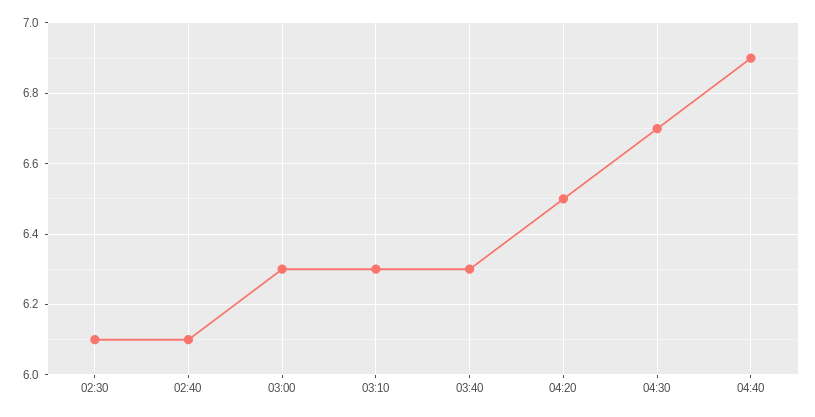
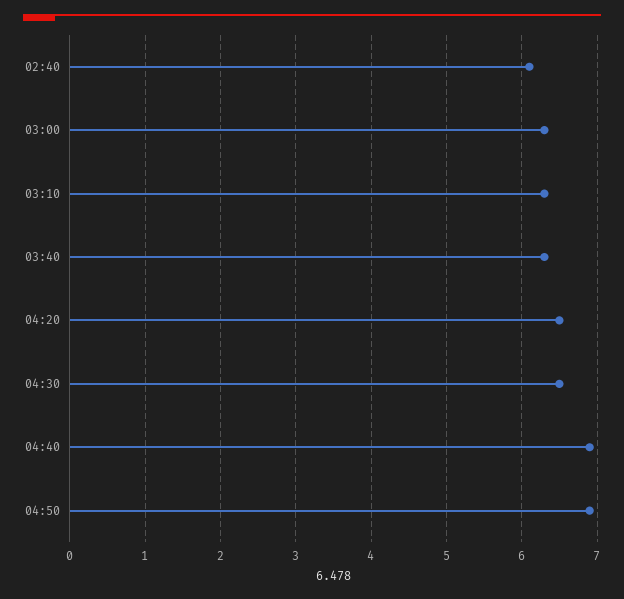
02:30: 6.1 -> none
04:30: 6.7 -> 6.5
04:50: none -> 6.9

